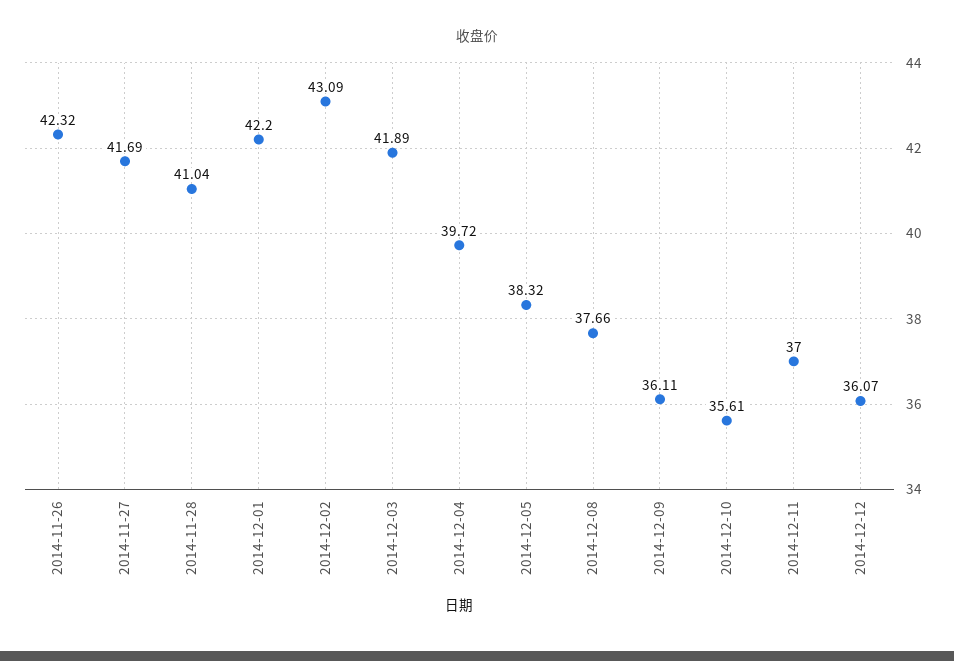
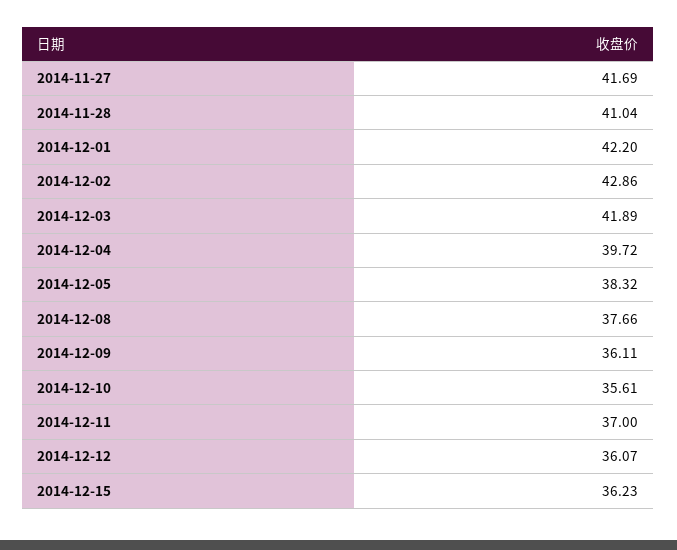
2014-11-26: 42.32 -> none
2014-12-02: 43.09 -> 42.86
2014-12-15: none -> 36.23

